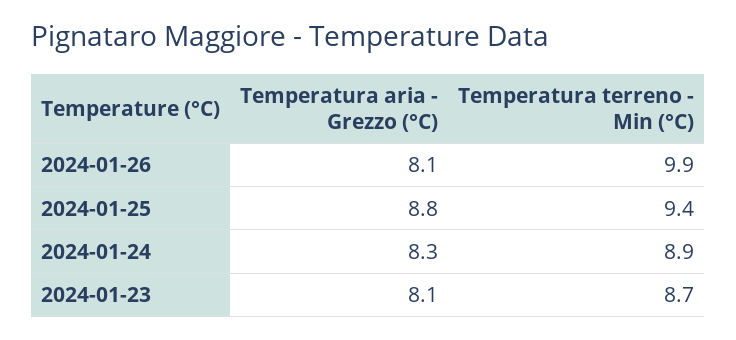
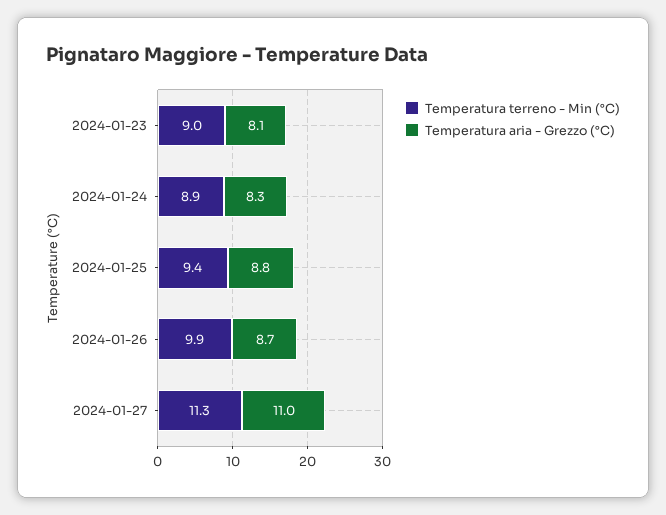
Temperatura aria - Grezzo (°C), 2024-01-26: 8.1 -> 8.7
Temperatura terreno - Min (°C), 2024-01-23: 8.7 -> 9
Temperatura terreno - Min (°C), 2024-01-27: none -> 11.3
Temperatura aria - Grezzo (°C), 2024-01-27: none -> 11

